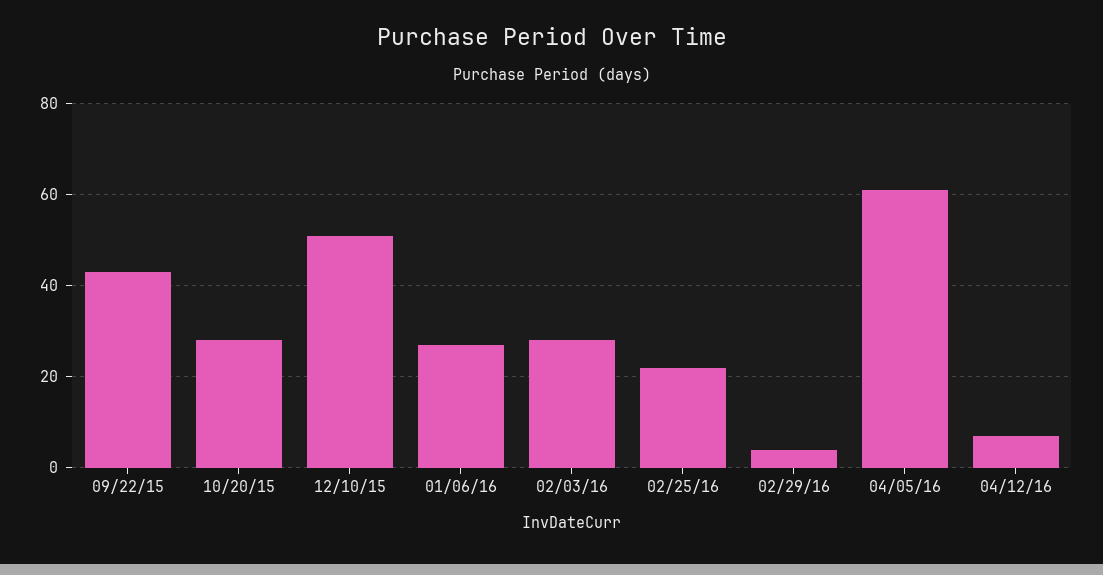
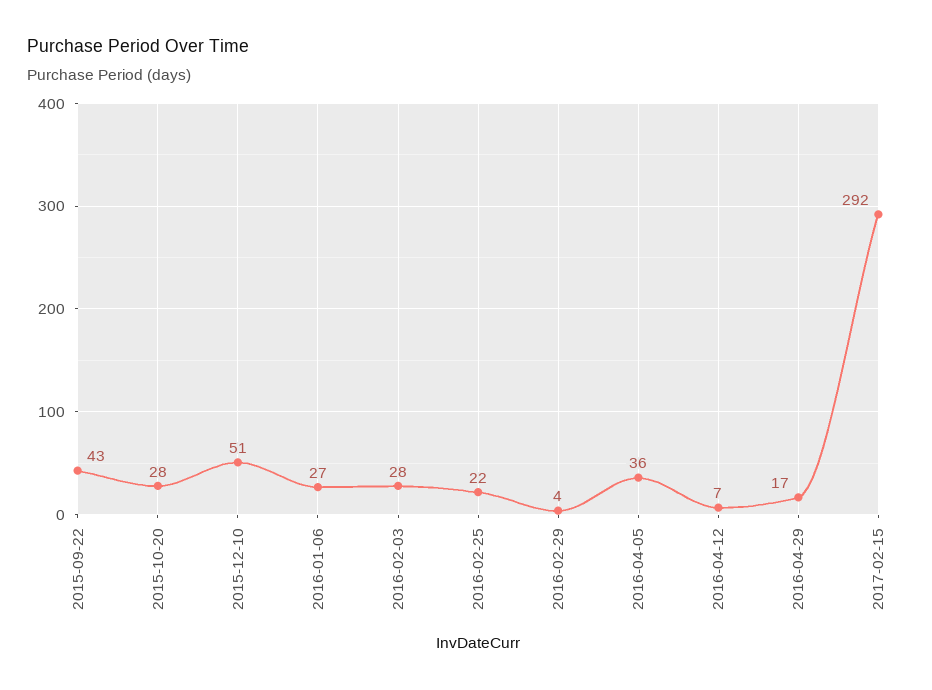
04/05/16: 60 -> 36
2016-04-29: none -> 17
2017-02-15: none -> 292

